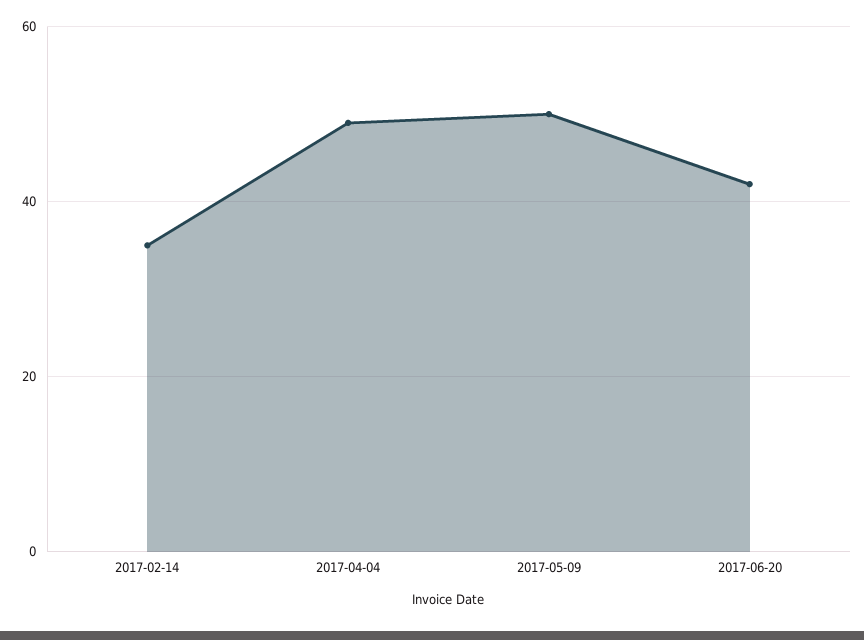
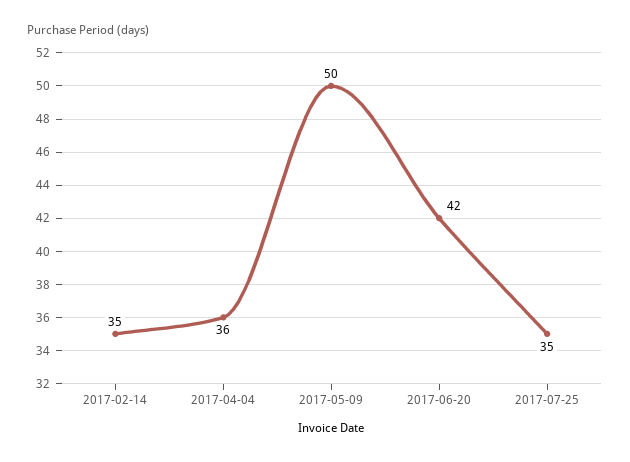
2017-04-04: 50 -> 36
2017-07-25: none -> 35

